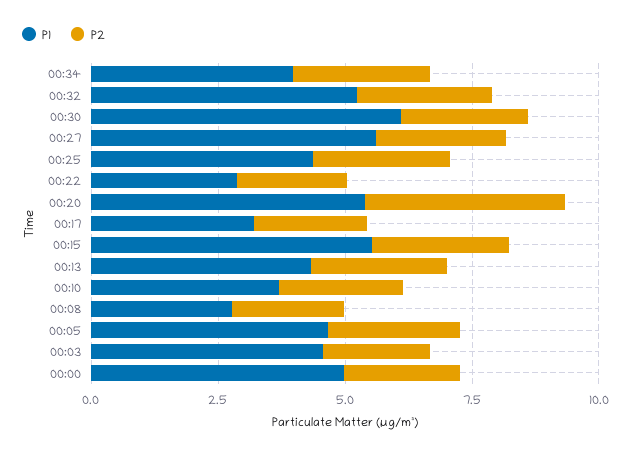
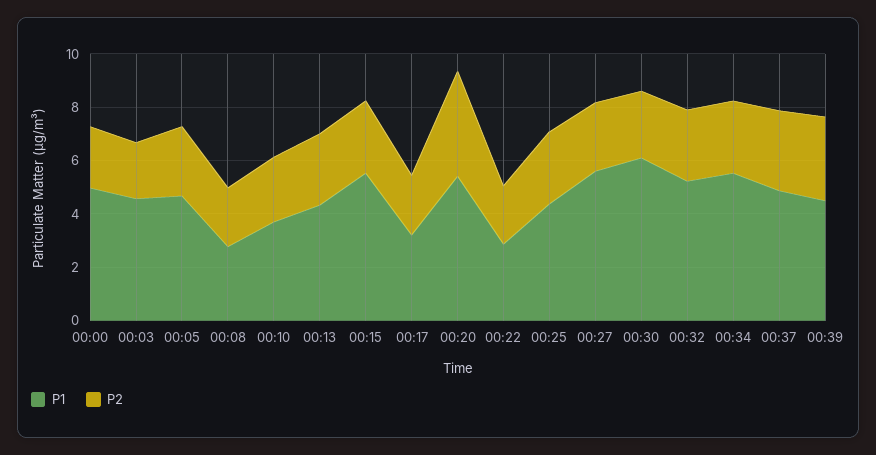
P1, 00:34: 4 -> 5.5
P1, 00:37: none -> 5
P2, 00:37: none -> 3
P1, 00:39: none -> 4.5
P2, 00:39: none -> 3

